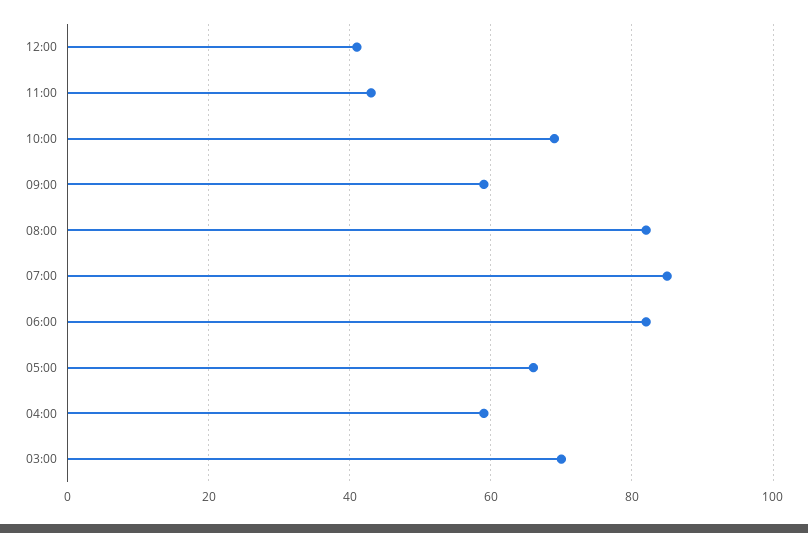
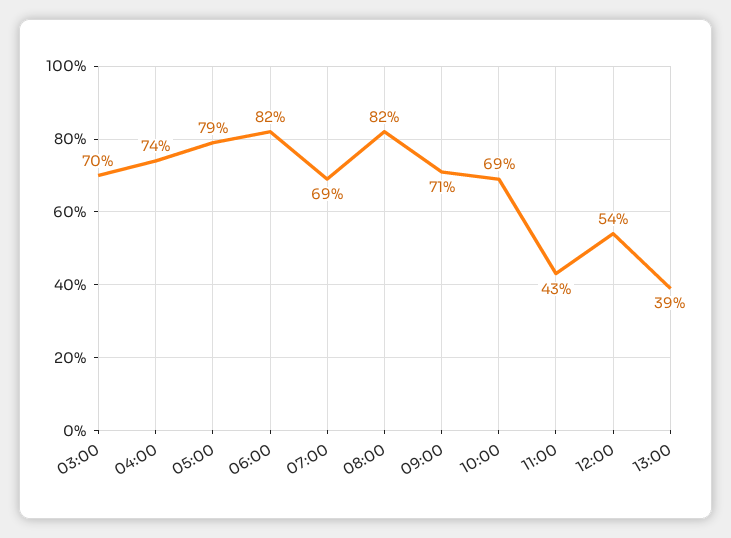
12:00: 40 -> 54
09:00: 60 -> 71
07:00: 85 -> 69
05:00: 65 -> 79
04:00: 60 -> 74
13:00: none -> 39

